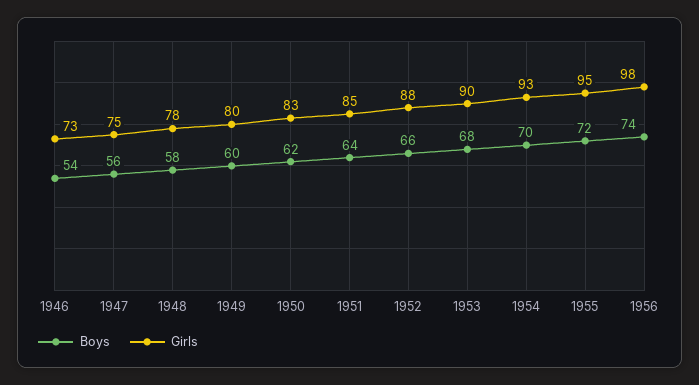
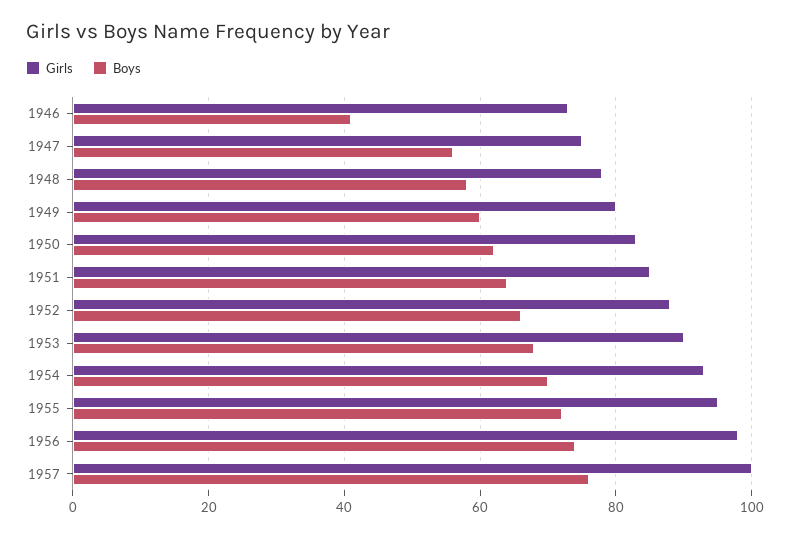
Boys, 1946: 54 -> 40
Girls, 1957: none -> 100
Boys, 1957: none -> 75

